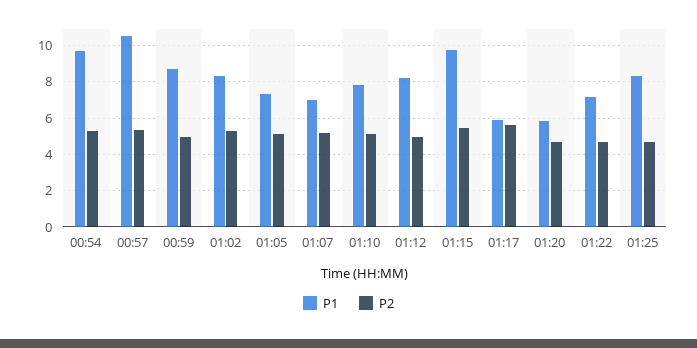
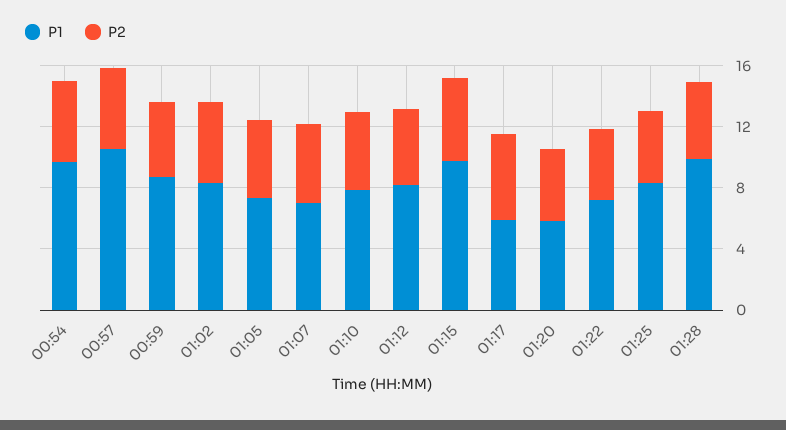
P1, 01:28: none -> 10
P2, 01:28: none -> 5

